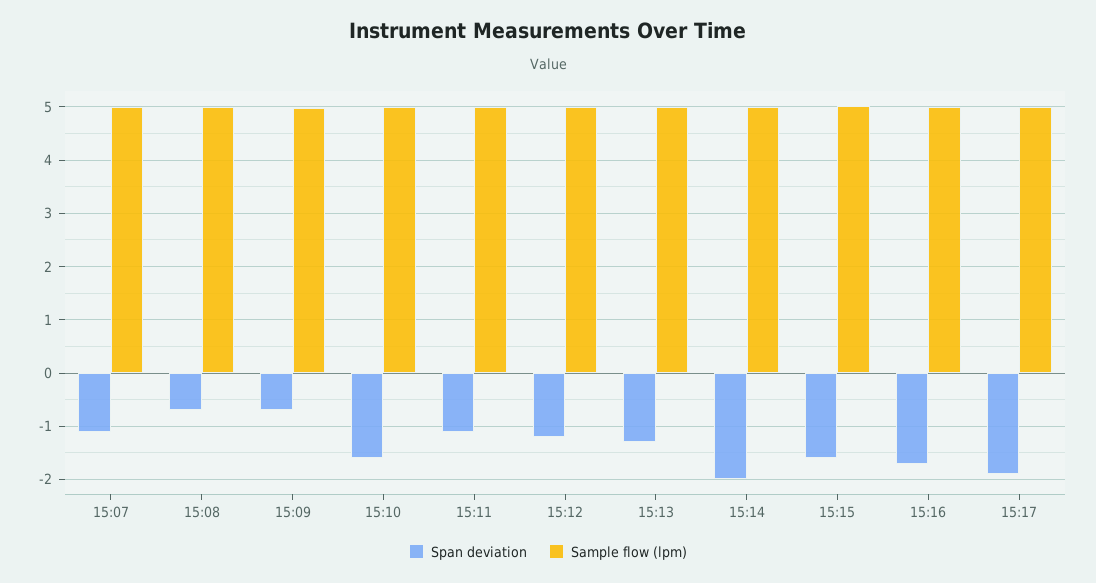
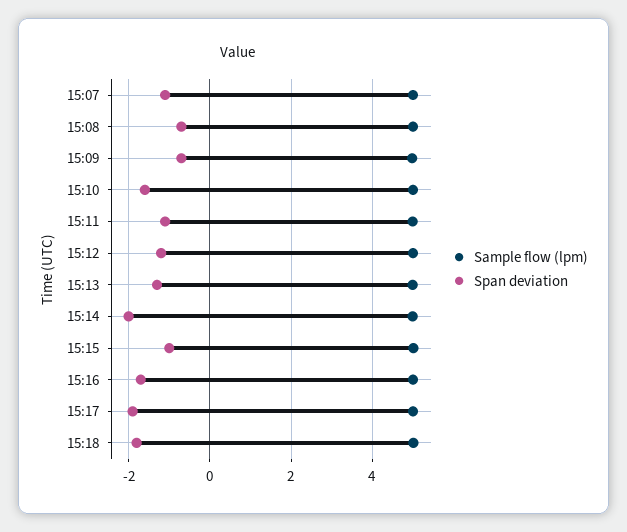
Span deviation, 15:15: -1.6 -> -1
Sample flow (lpm), 15:18: none -> 5
Span deviation, 15:18: none -> -1.8

